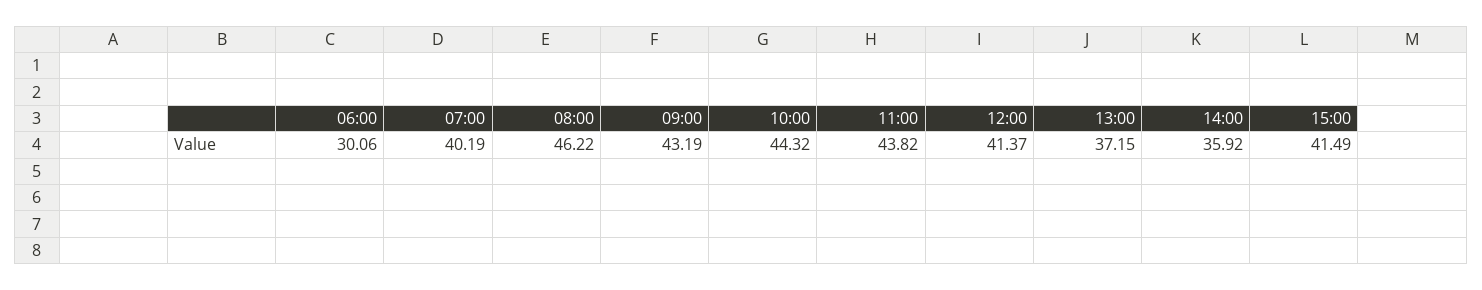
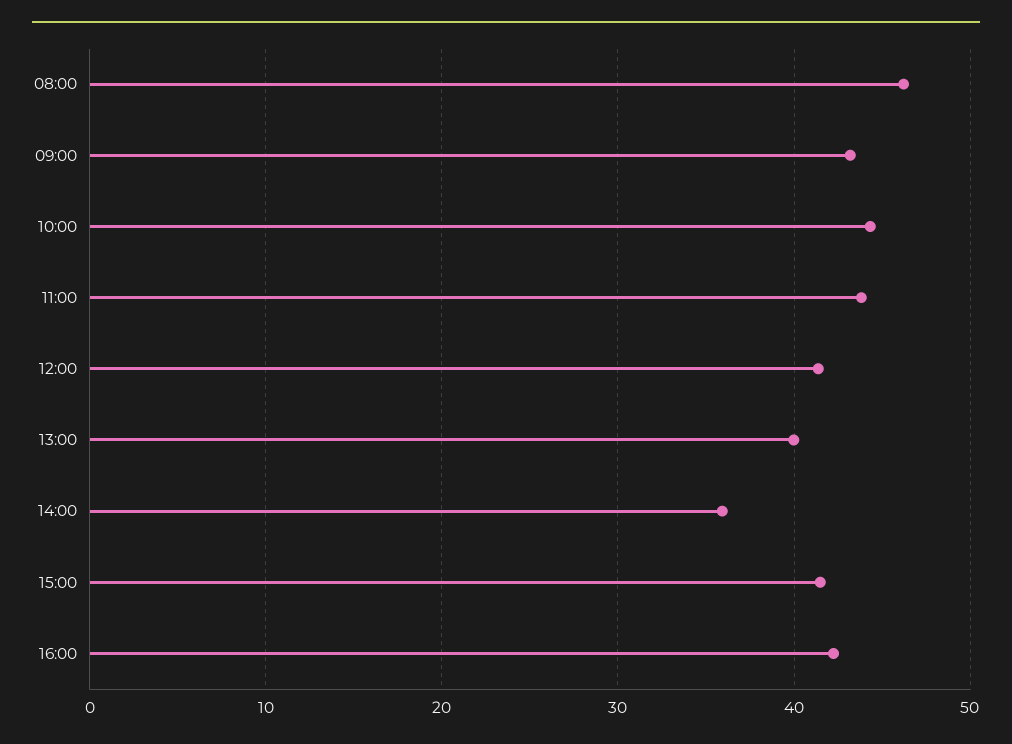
06:00: 30.06 -> none
07:00: 40.19 -> none
13:00: 37.15 -> 40
16:00: none -> 42

